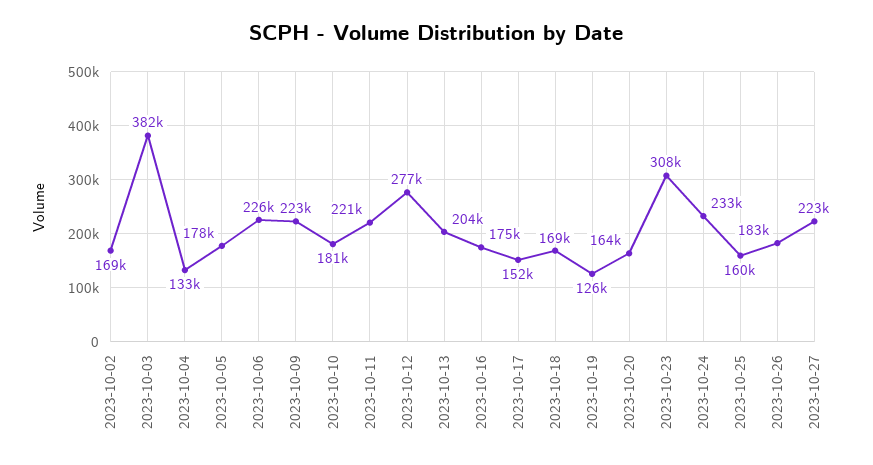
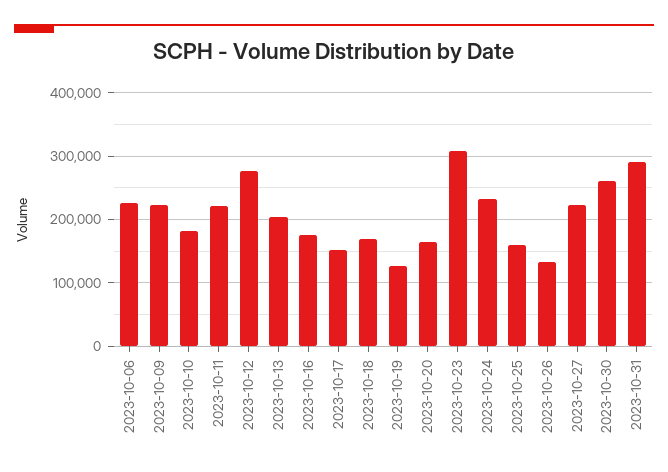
2023-10-02: 169000 -> none
2023-10-03: 382000 -> none
2023-10-04: 133000 -> none
2023-10-05: 178000 -> none
2023-10-26: 183000 -> 130000
2023-10-30: none -> 260000
2023-10-31: none -> 290000

